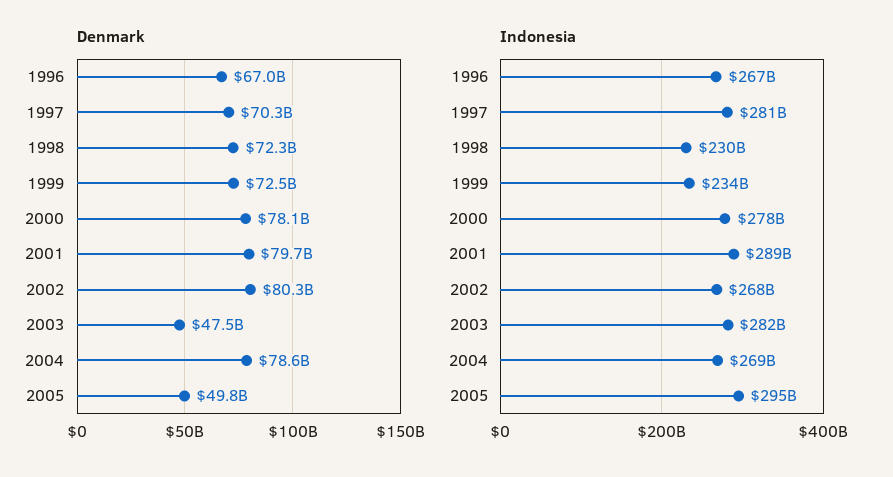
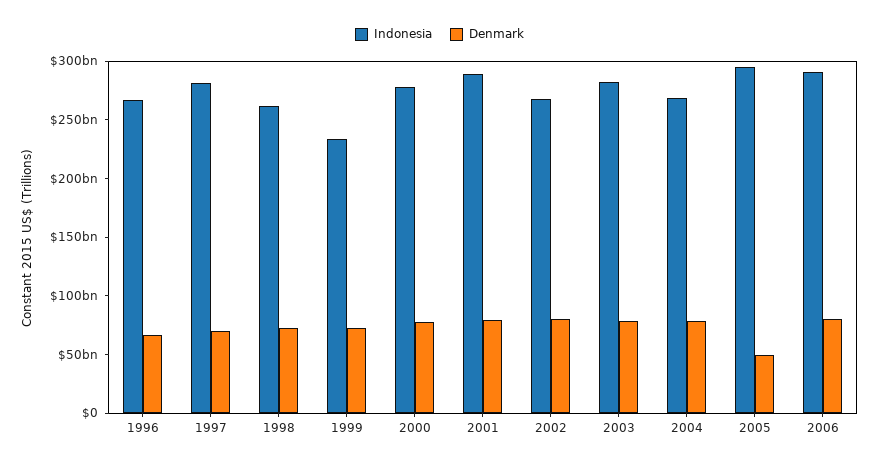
Denmark, 2003: 47500000000 -> 80000000000
Indonesia, 1998: 230000000000 -> 260000000000
Indonesia, 2006: none -> 290000000000
Denmark, 2006: none -> 80000000000

